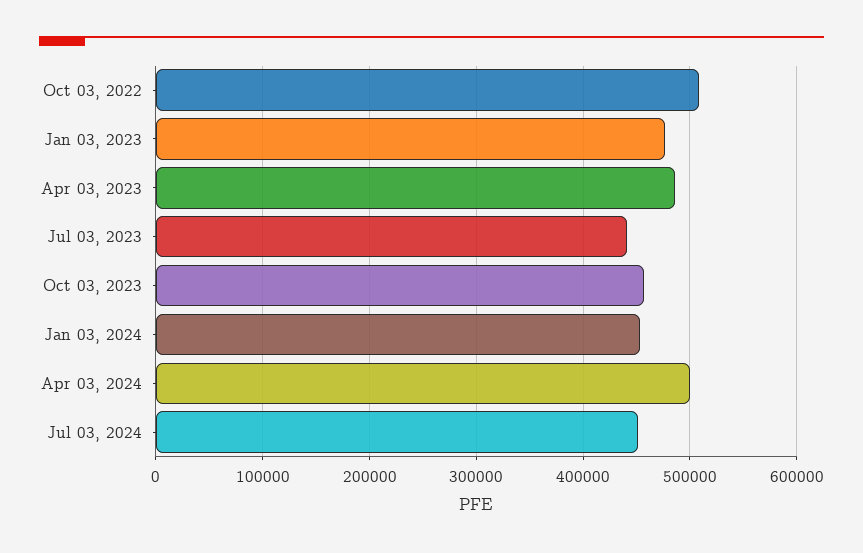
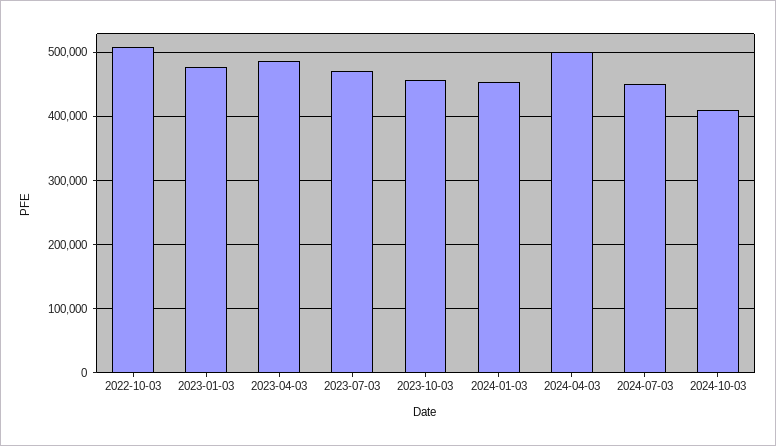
Jul 03, 2023: 440000 -> 470000
2024-10-03: none -> 410000

